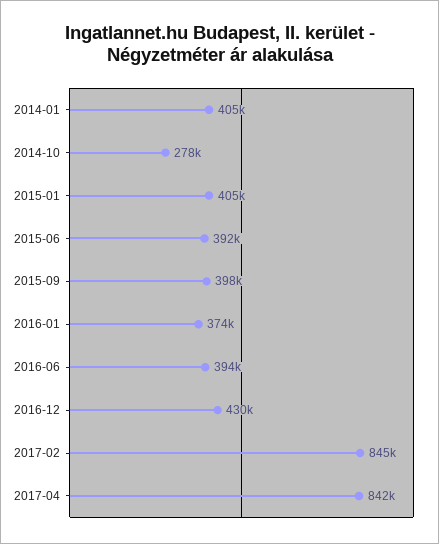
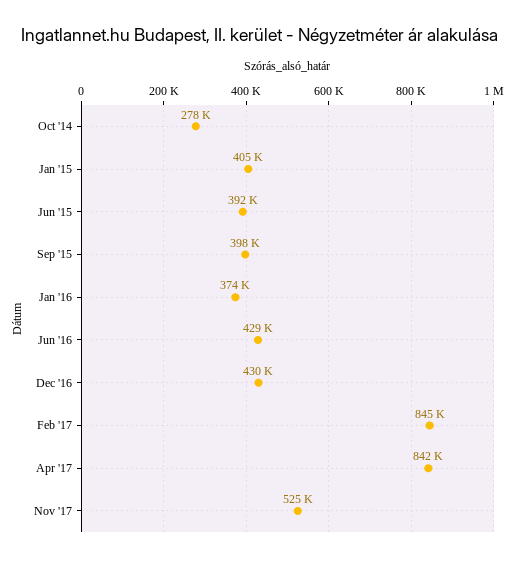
2014-01: 405000 -> none
2016-06: 394000 -> 429000
Nov '17: none -> 525000

